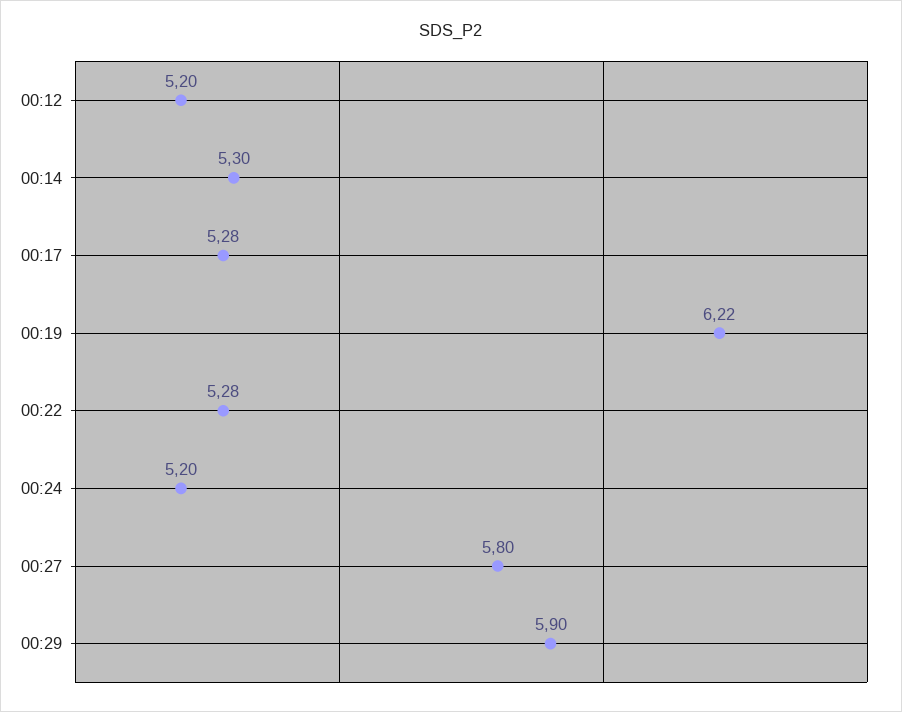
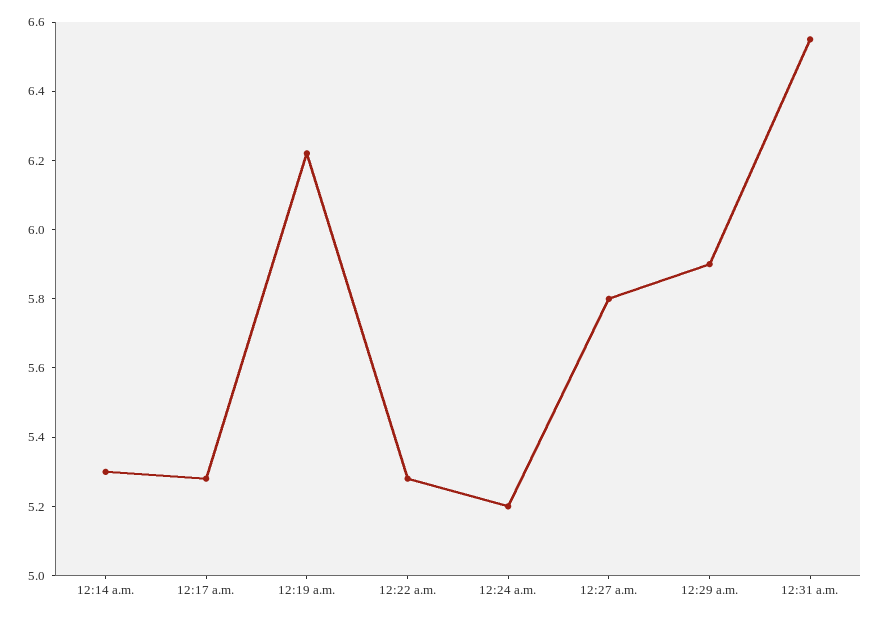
00:12: 5.2 -> none
12:31 a.m.: none -> 6.55

